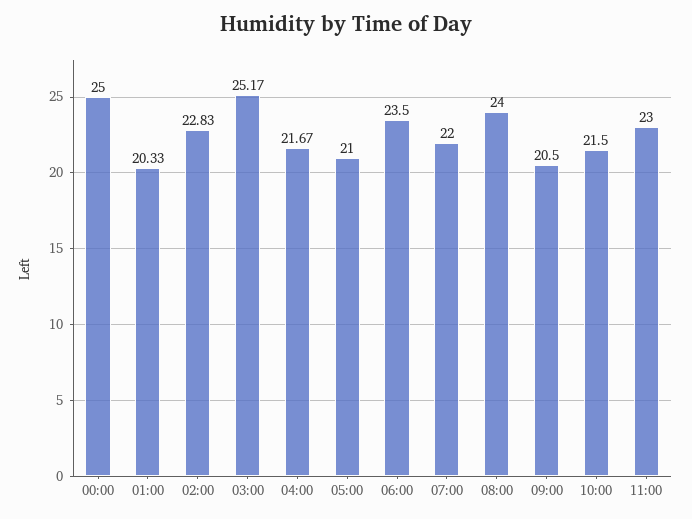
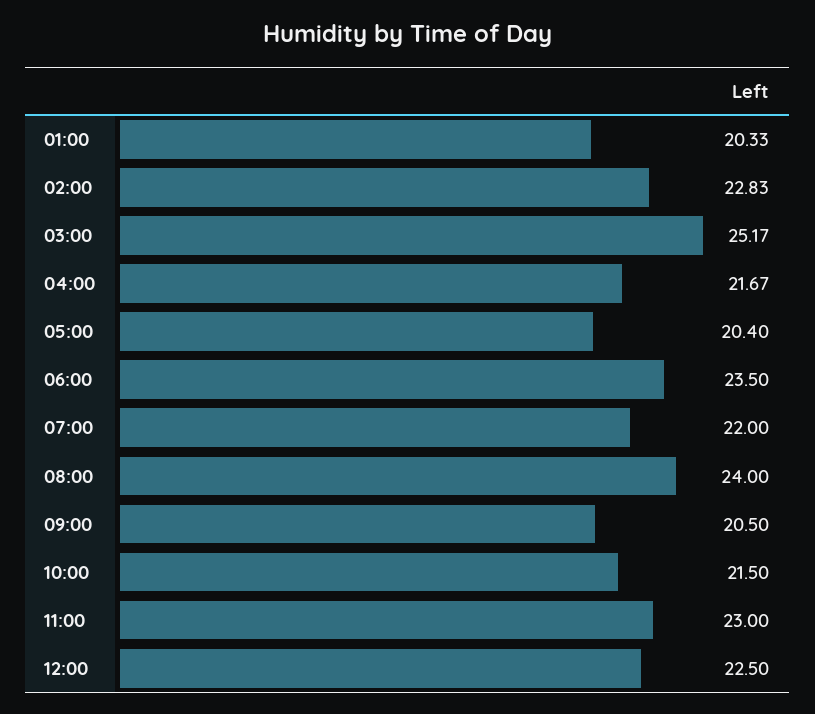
00:00: 25 -> none
05:00: 21 -> 20.4
12:00: none -> 22.5

